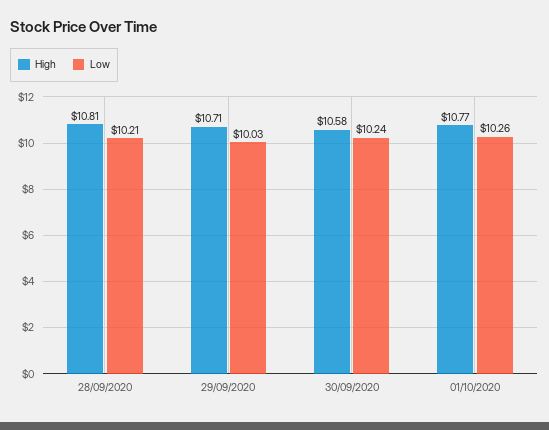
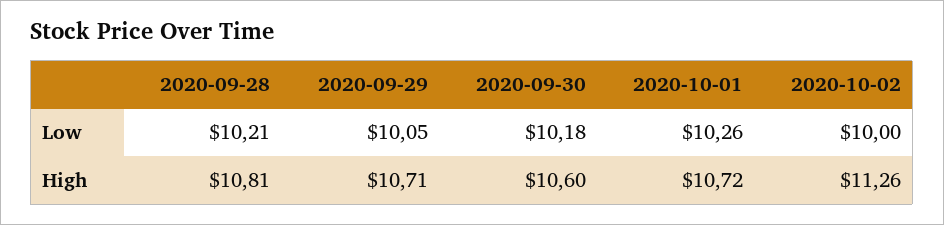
Low, 29/09/2020: 10.03 -> 10.05
High, 30/09/2020: 10.58 -> 10.6
Low, 30/09/2020: 10.24 -> 10.18
High, 01/10/2020: 10.77 -> 10.72
Low, 2020-10-02: none -> 10
High, 2020-10-02: none -> 11.26

